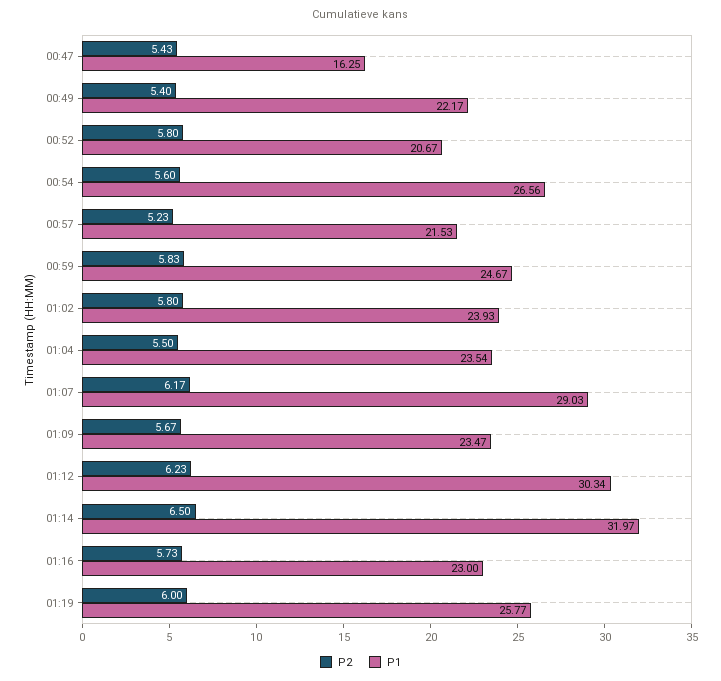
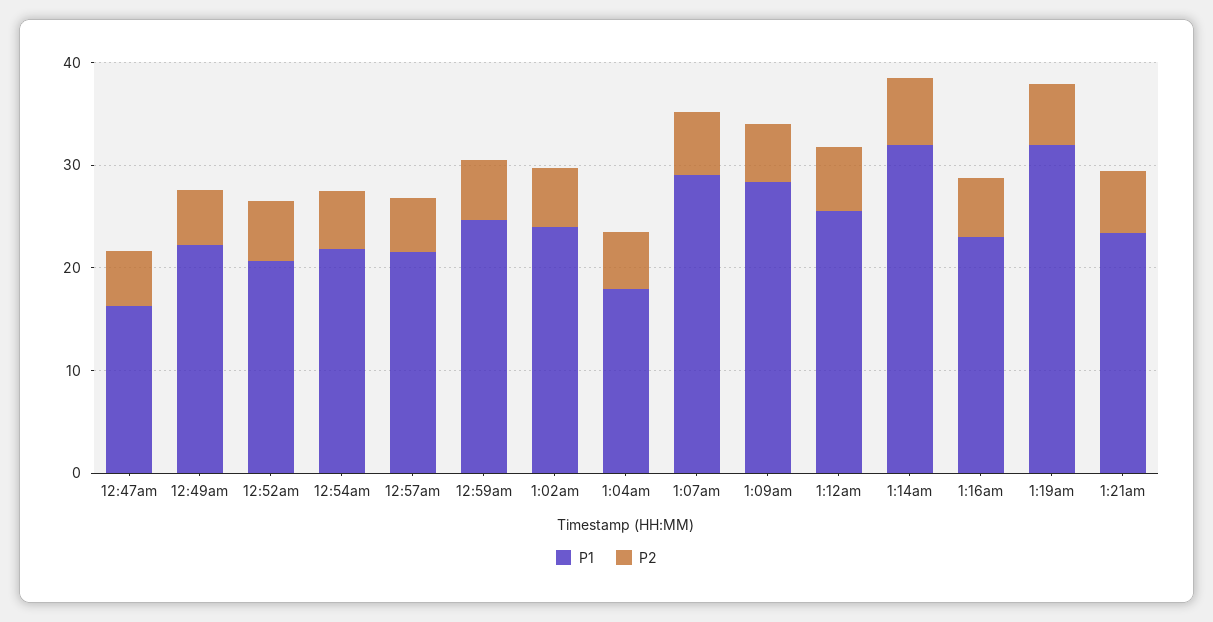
P1, 00:54: 26.56 -> 22
P1, 01:04: 23.54 -> 18
P1, 01:09: 23.47 -> 28
P1, 01:12: 30.34 -> 26
P1, 01:19: 25.77 -> 32
P1, 1:21am: none -> 24
P2, 1:21am: none -> 6

